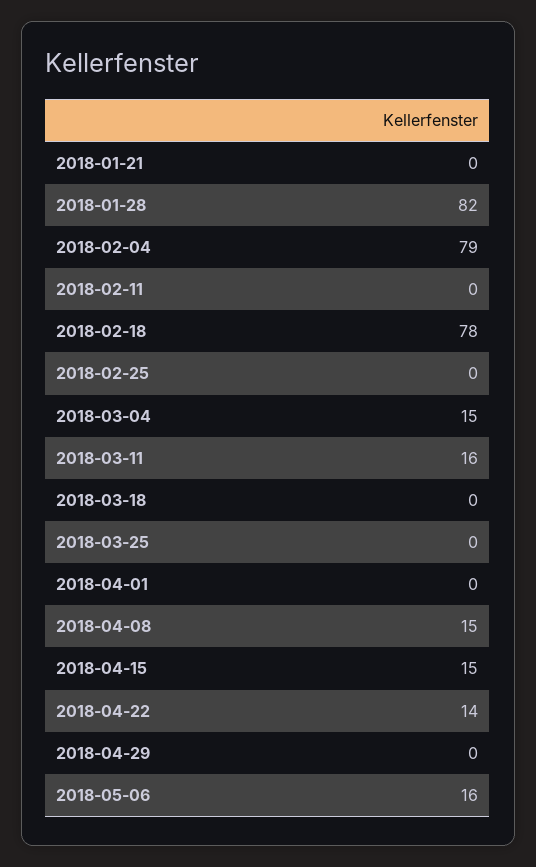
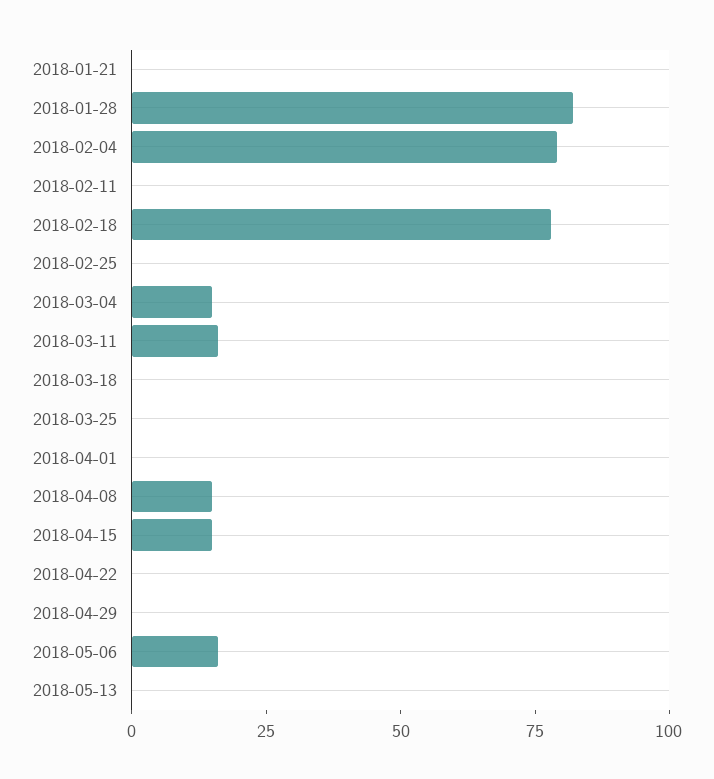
2018-04-22: 14 -> 0
2018-05-13: none -> 0

